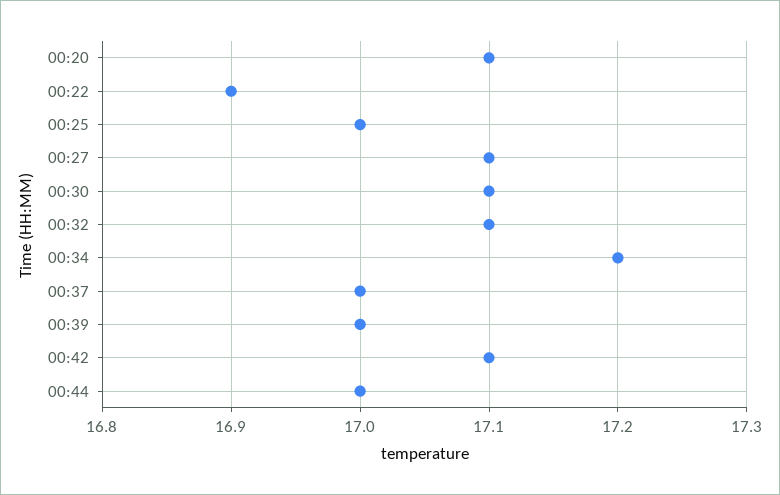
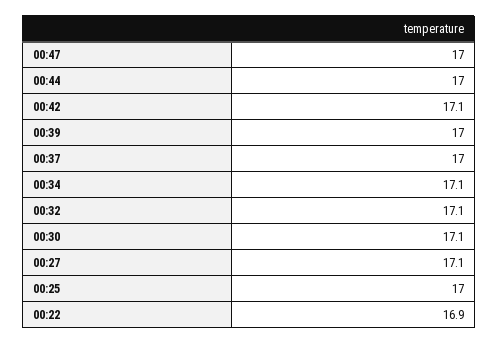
00:20: 17.1 -> none
00:34: 17.2 -> 17.1
00:47: none -> 17

